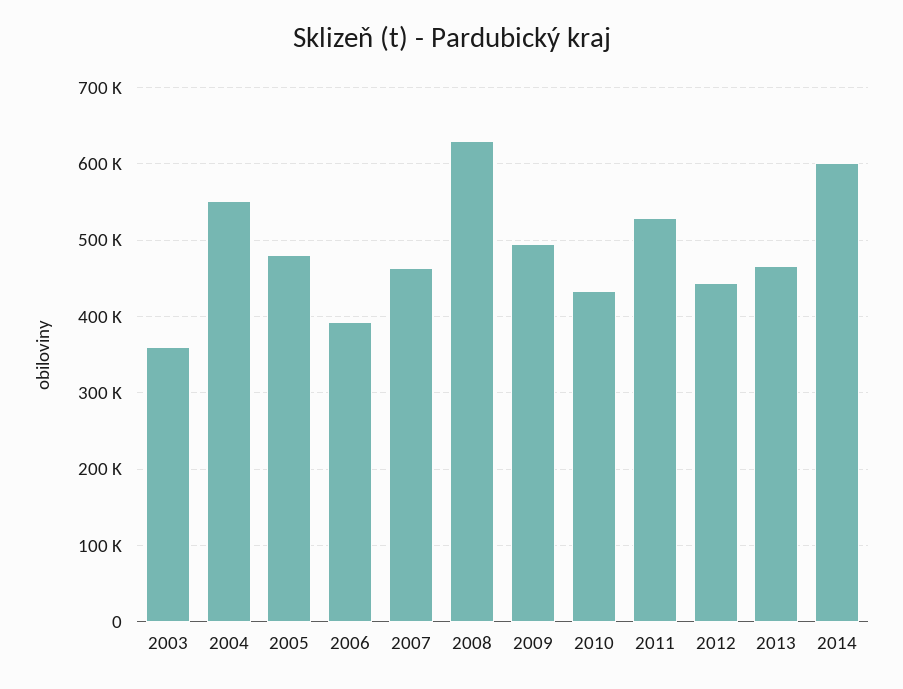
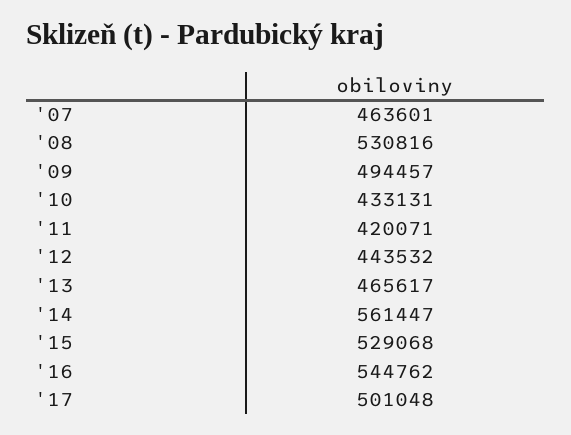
2003: 360000 -> none
2004: 550000 -> none
2005: 480000 -> none
2006: 390000 -> none
2008: 630000 -> 530816
2011: 530000 -> 420071
2014: 600000 -> 561447
'15: none -> 529068
'16: none -> 544762
'17: none -> 501048

